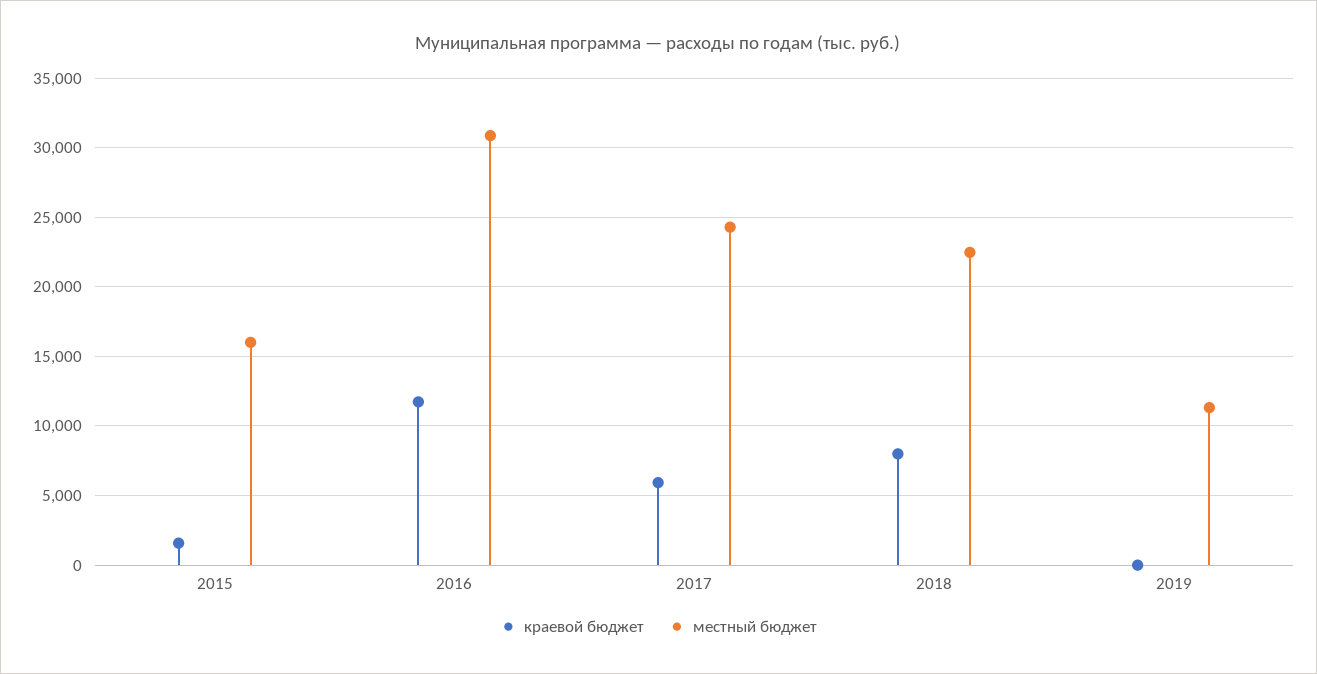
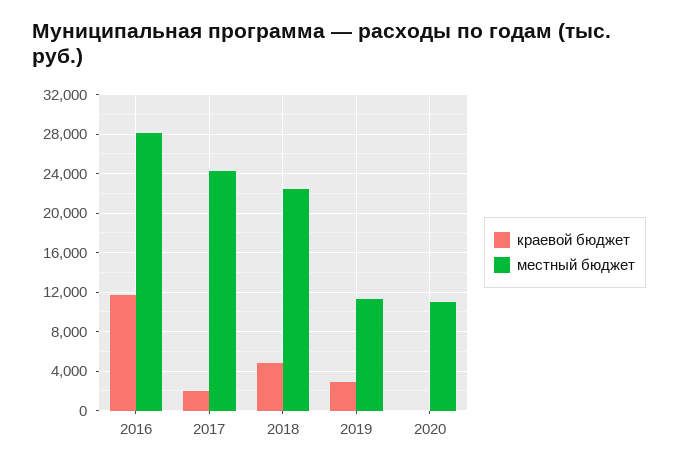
краевой бюджет, 2015: 1500 -> none
местный бюджет, 2015: 16000 -> none
местный бюджет, 2016: 31000 -> 28000
краевой бюджет, 2017: 6000 -> 2000
краевой бюджет, 2018: 8000 -> 5000
краевой бюджет, 2019: 0 -> 3000
краевой бюджет, 2020: none -> 0
местный бюджет, 2020: none -> 11000

